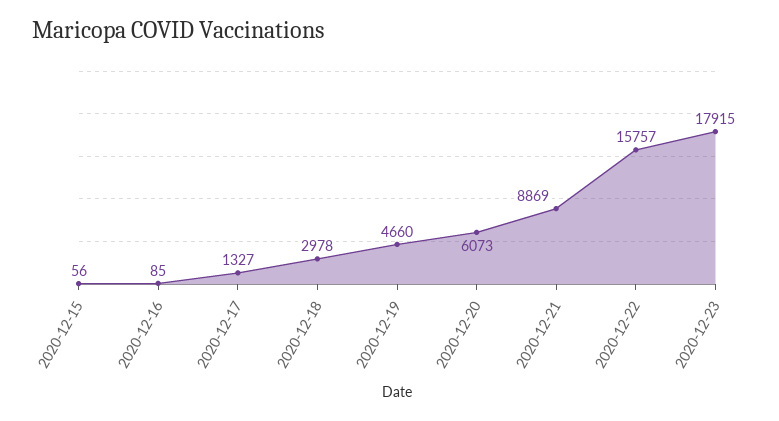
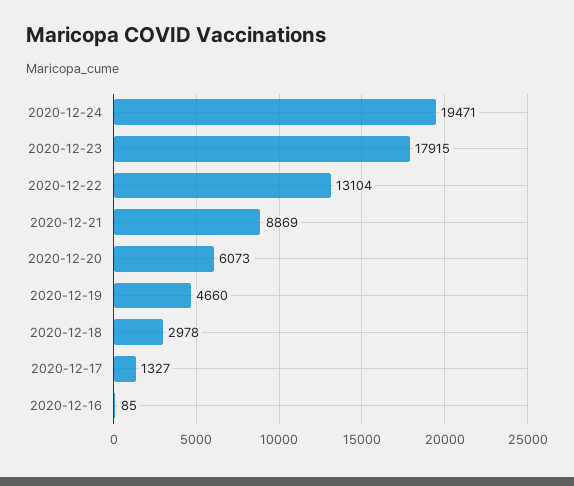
2020-12-15: 56 -> none
2020-12-22: 15757 -> 13104
2020-12-24: none -> 19471

